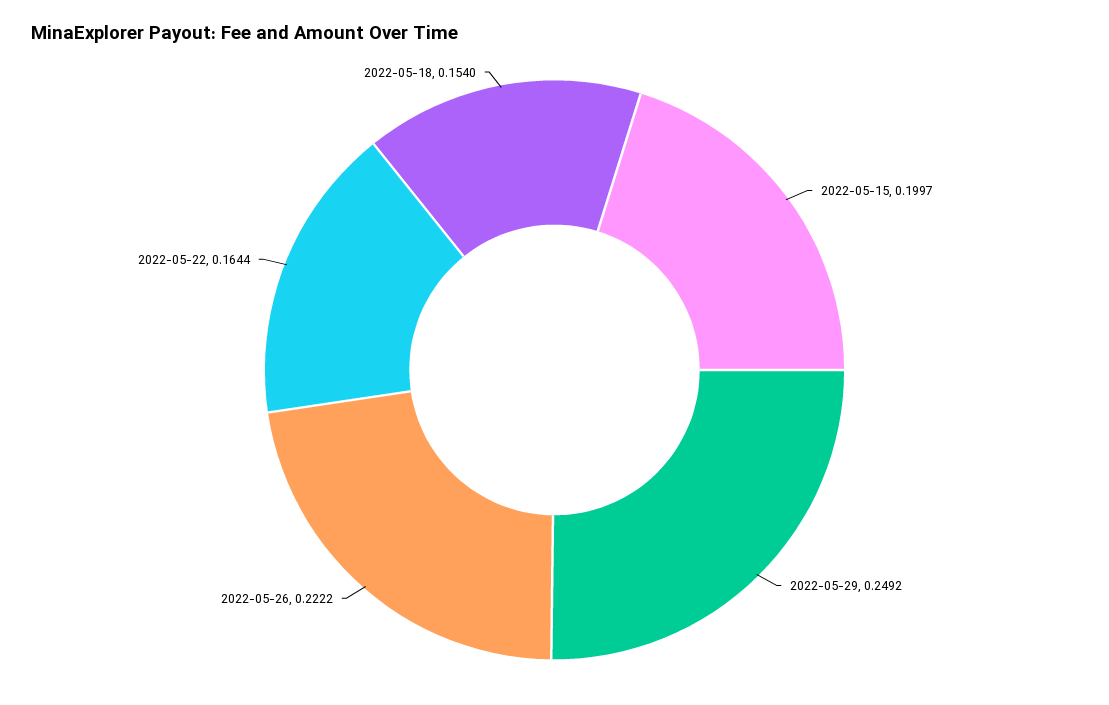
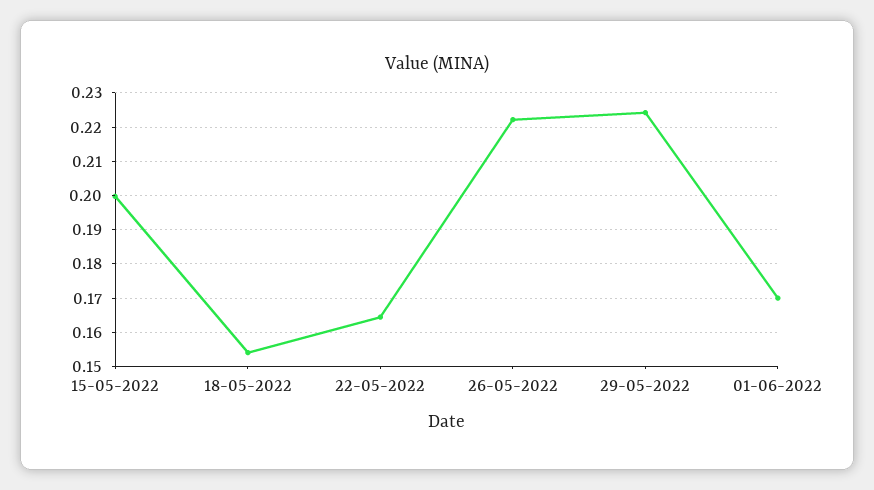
2022-05-29: 0.2492 -> 0.224
01-06-2022: none -> 0.17

